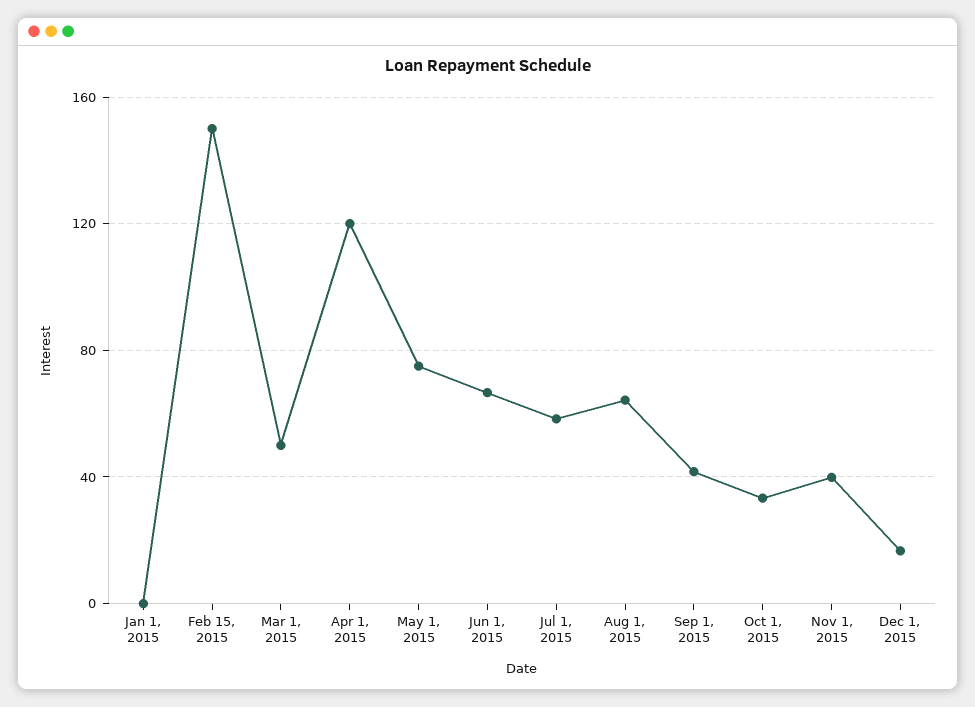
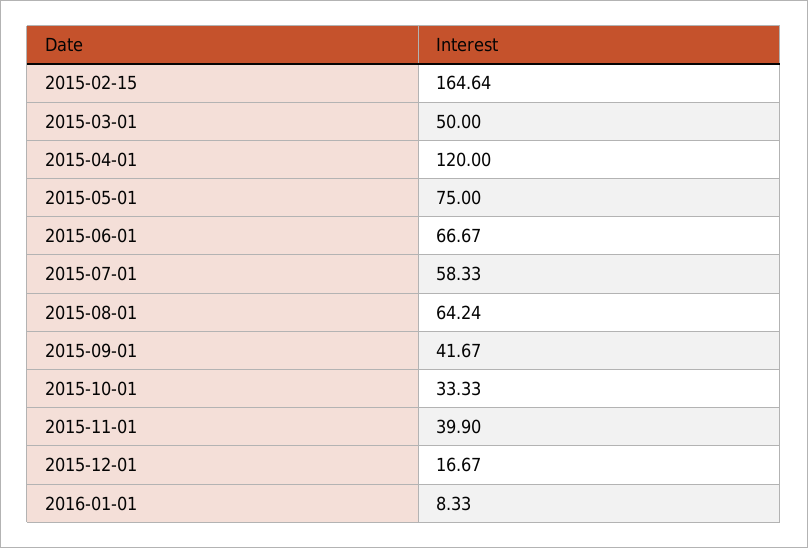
Jan 1, 2015: 0 -> none
Feb 15, 2015: 150 -> 164.64
2016-01-01: none -> 8.33

